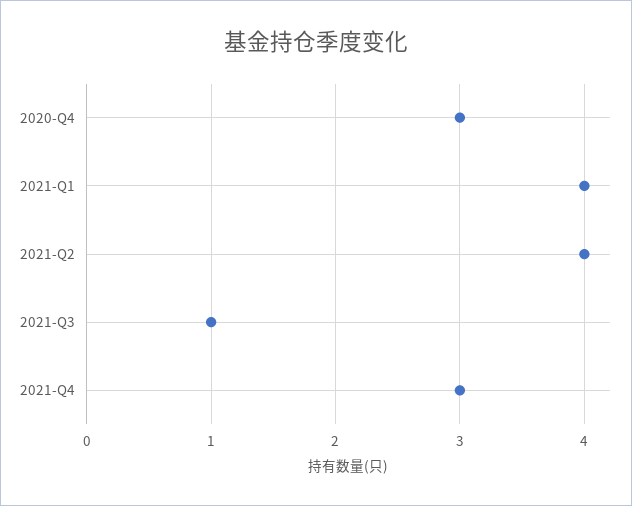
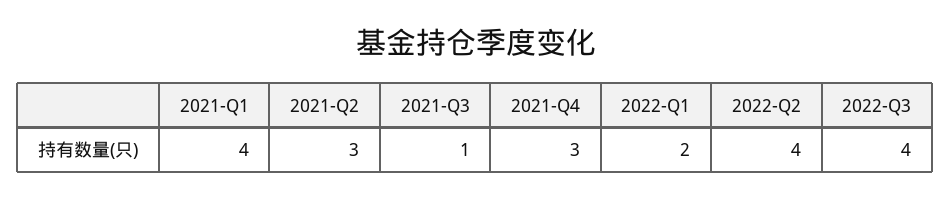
2020-Q4: 3 -> none
2021-Q2: 4 -> 3
2022-Q1: none -> 2
2022-Q2: none -> 4
2022-Q3: none -> 4

